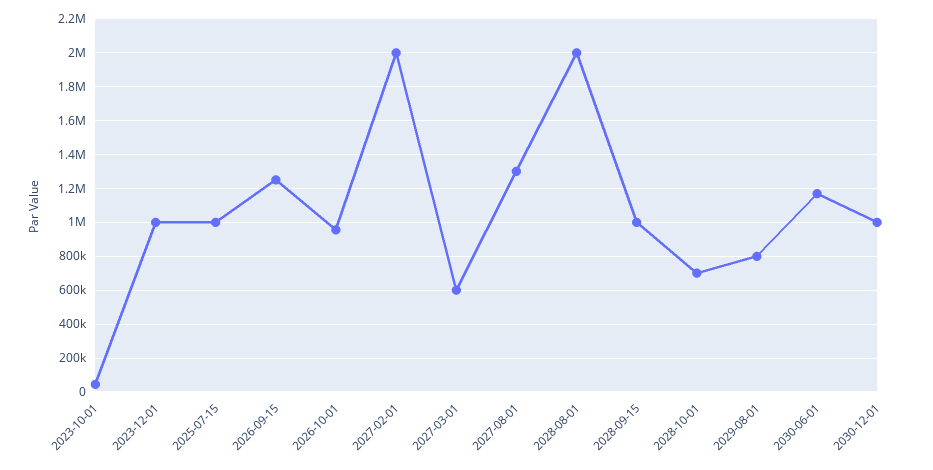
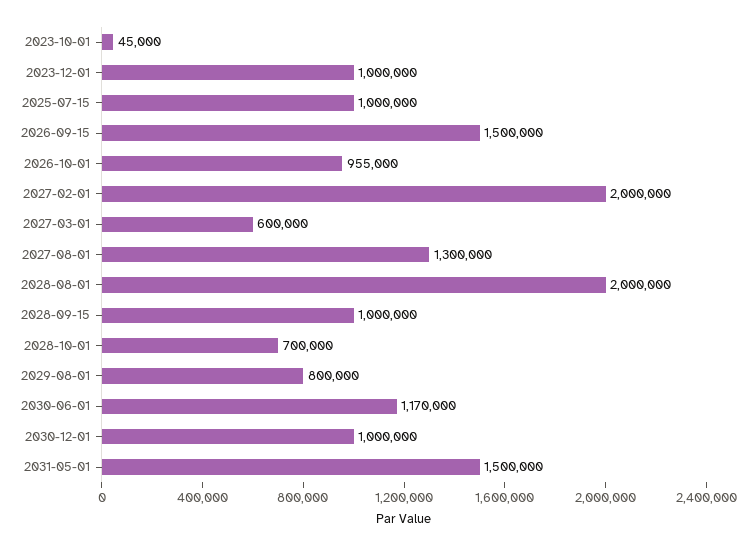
2026-09-15: 1250000 -> 1500000
2031-05-01: none -> 1500000

